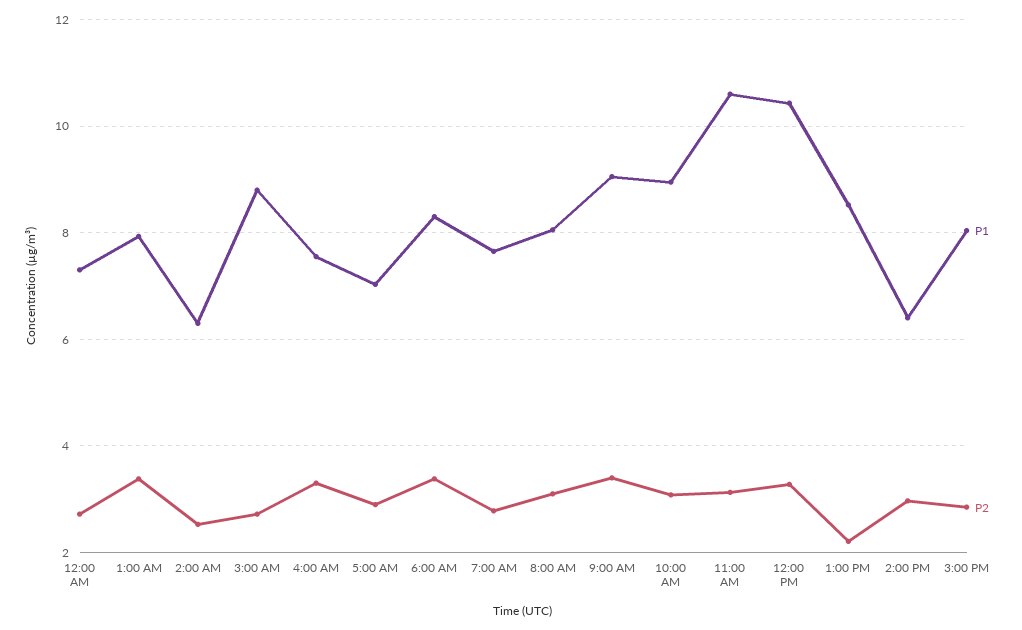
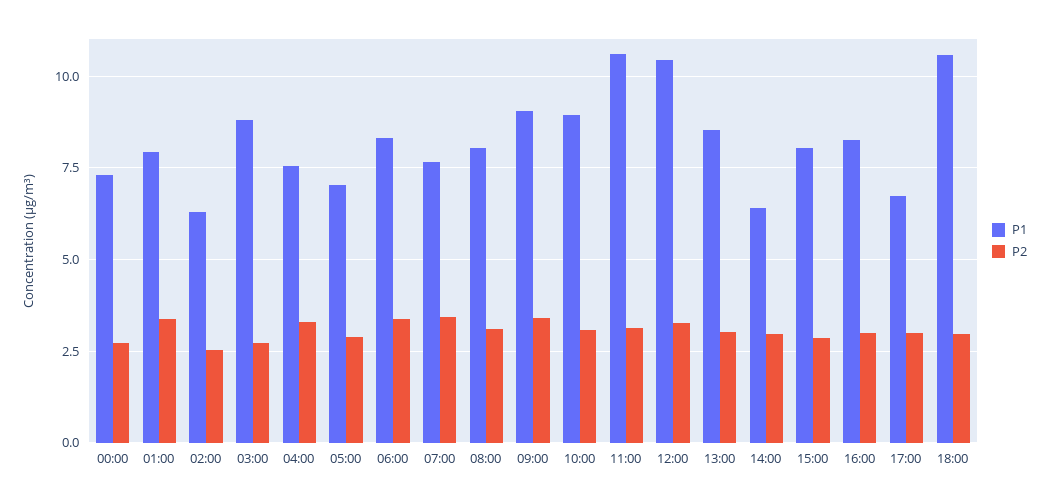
P2, 7:00 AM: 2.8 -> 3.5
P2, 1:00 PM: 2.2 -> 3
P1, 16:00: none -> 8.25
P2, 16:00: none -> 3
P1, 17:00: none -> 6.75
P2, 17:00: none -> 3
P1, 18:00: none -> 10.5
P2, 18:00: none -> 3

